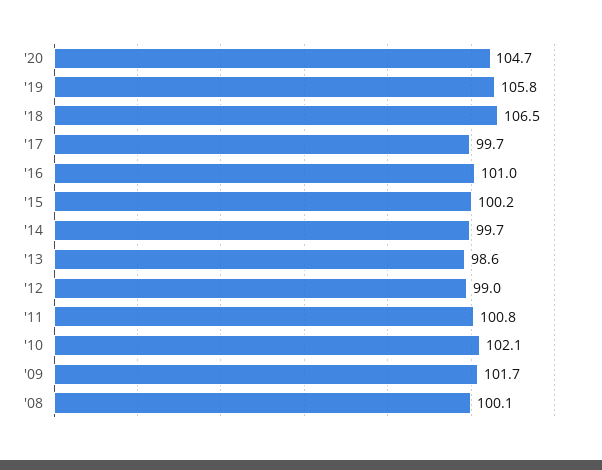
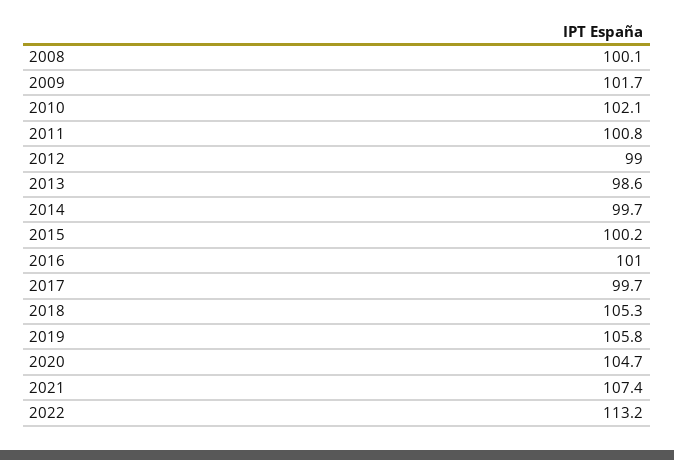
'18: 106.5 -> 105.3
2021: none -> 107.4
2022: none -> 113.2

